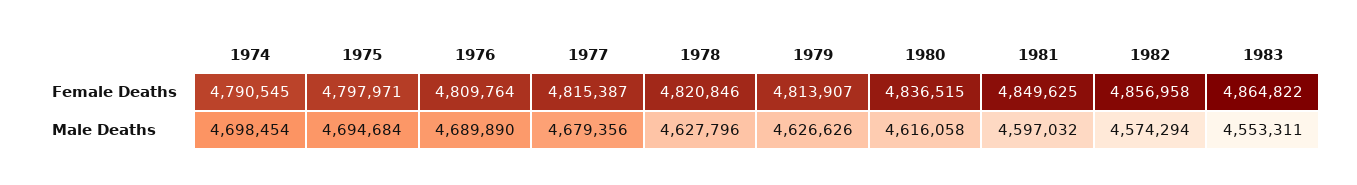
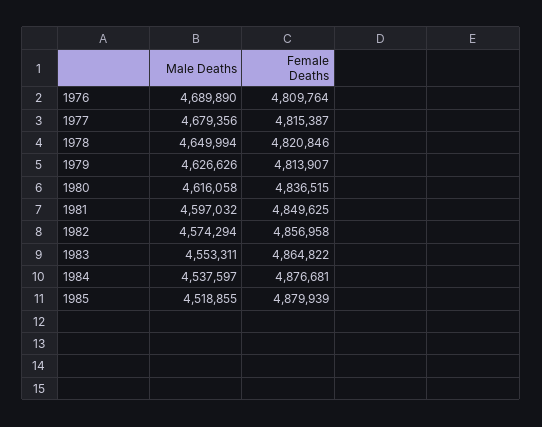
1974, Female Deaths: 4790545 -> none
1975, Female Deaths: 4797971 -> none
1974, Male Deaths: 4698454 -> none
1975, Male Deaths: 4694684 -> none
1978, Male Deaths: 4627796 -> 4649994
1984, Male Deaths: none -> 4537597
1984, Female Deaths: none -> 4876681
1985, Male Deaths: none -> 4518855
1985, Female Deaths: none -> 4879939

